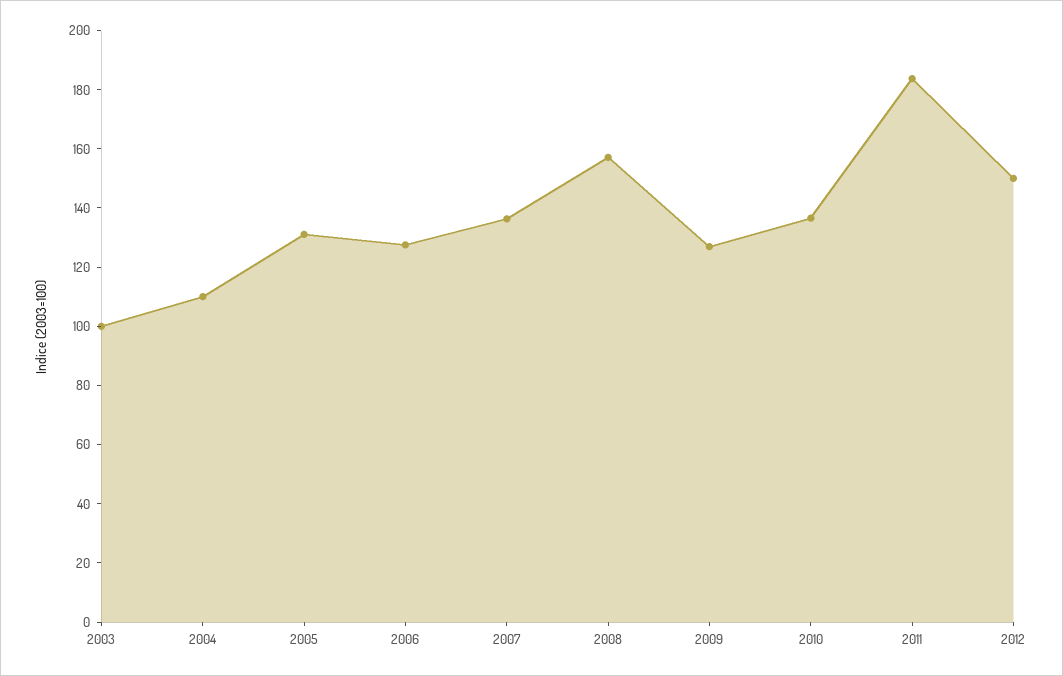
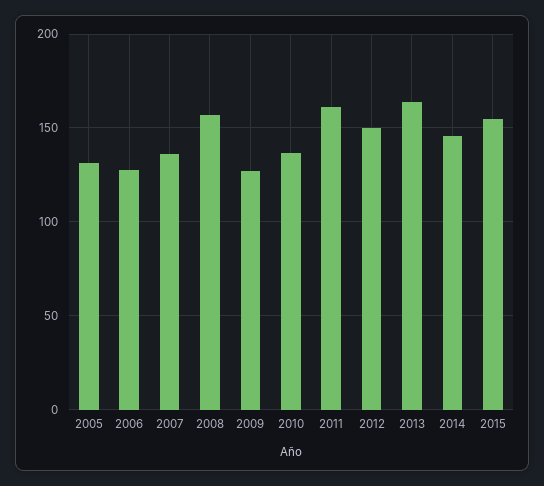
2003: 100 -> none
2004: 110 -> none
2011: 185 -> 160
2013: none -> 165
2014: none -> 145
2015: none -> 155

